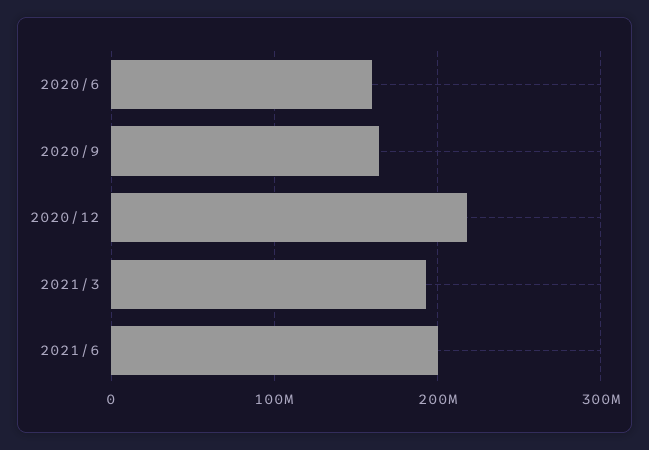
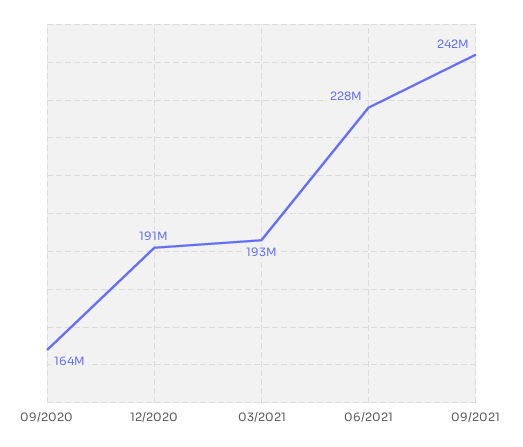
2020/6: 160000000 -> none
2020/12: 220000000 -> 191000000
2021/6: 200000000 -> 228000000
09/2021: none -> 242000000

